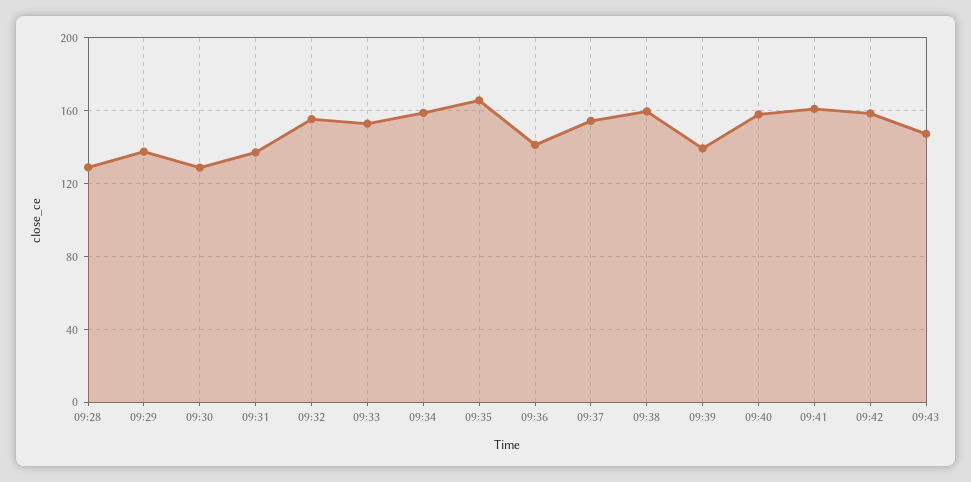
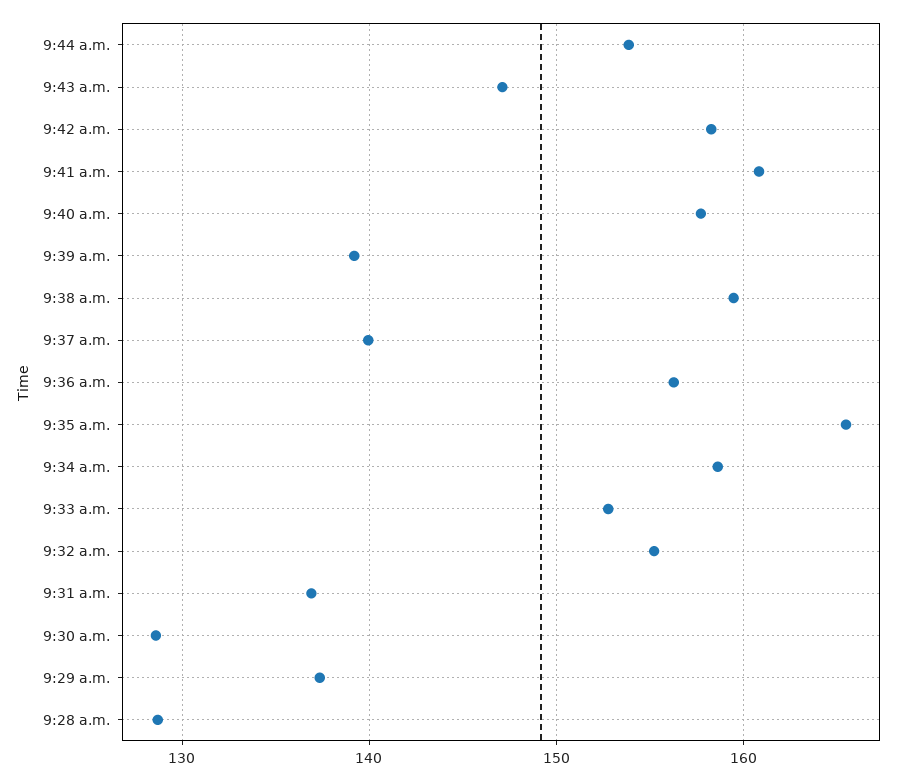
09:36: 140 -> 156
09:37: 155 -> 140
9:44 a.m.: none -> 154

